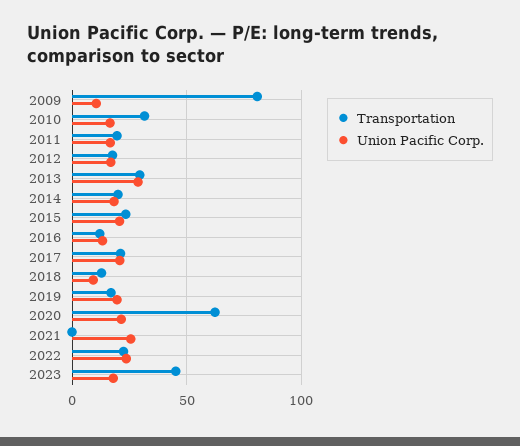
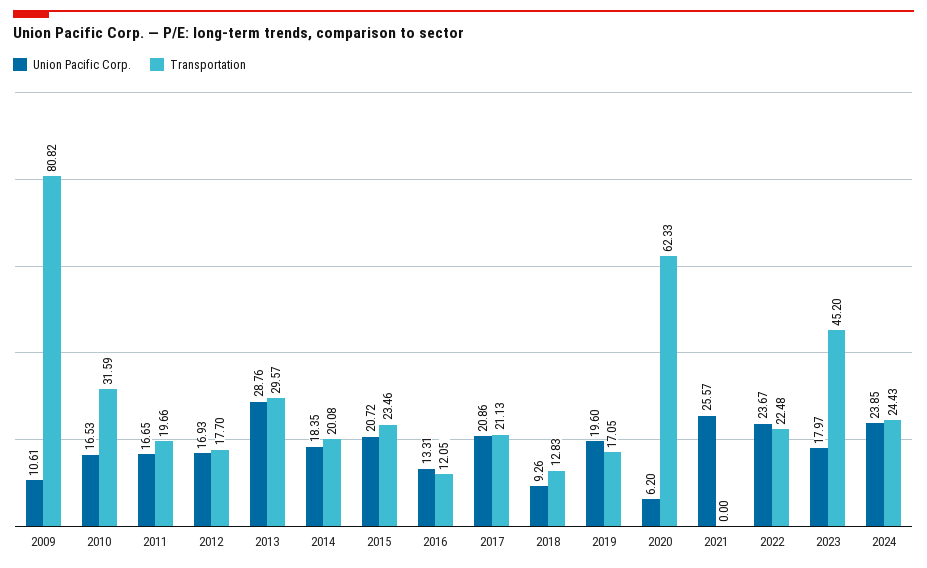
Union Pacific Corp., 2020: 20 -> 6.2
Union Pacific Corp., 2024: none -> 23.85
Transportation, 2024: none -> 24.43

